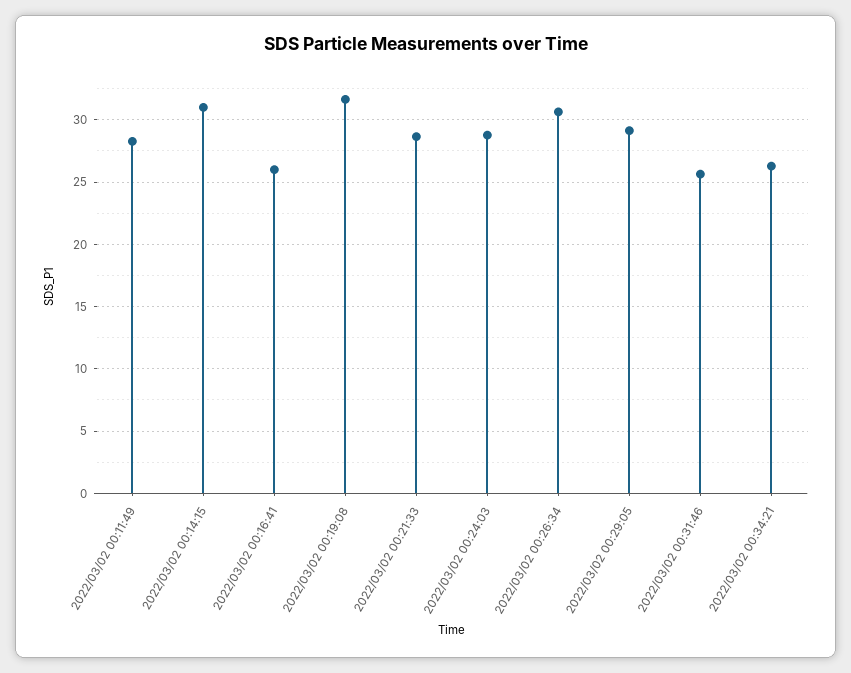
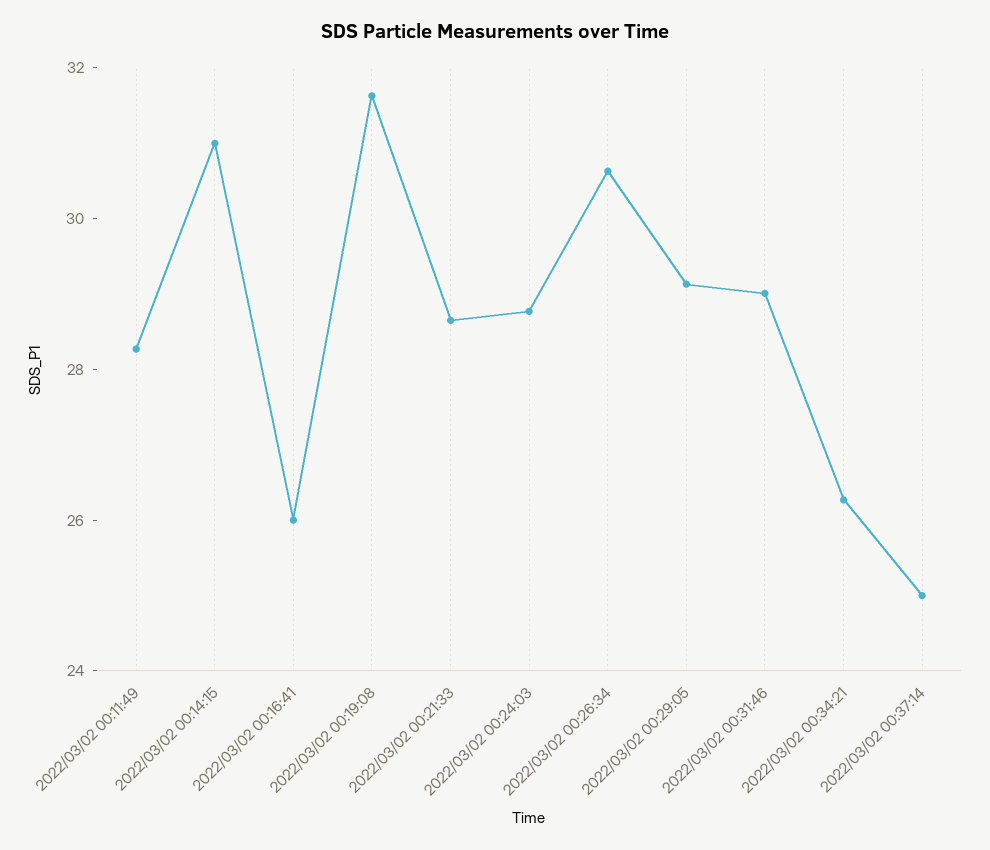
2022/03/02 00:31:46: 25.5 -> 29
2022/03/02 00:37:14: none -> 25

